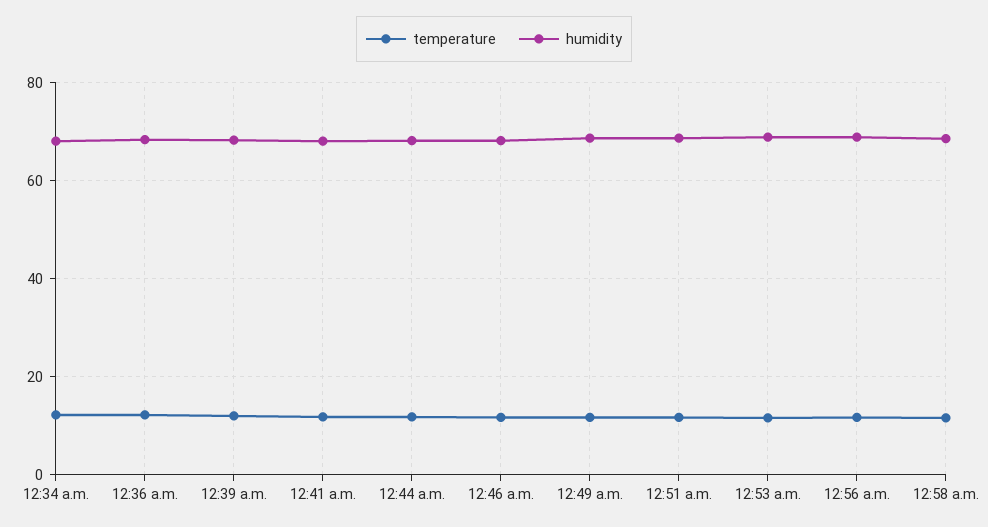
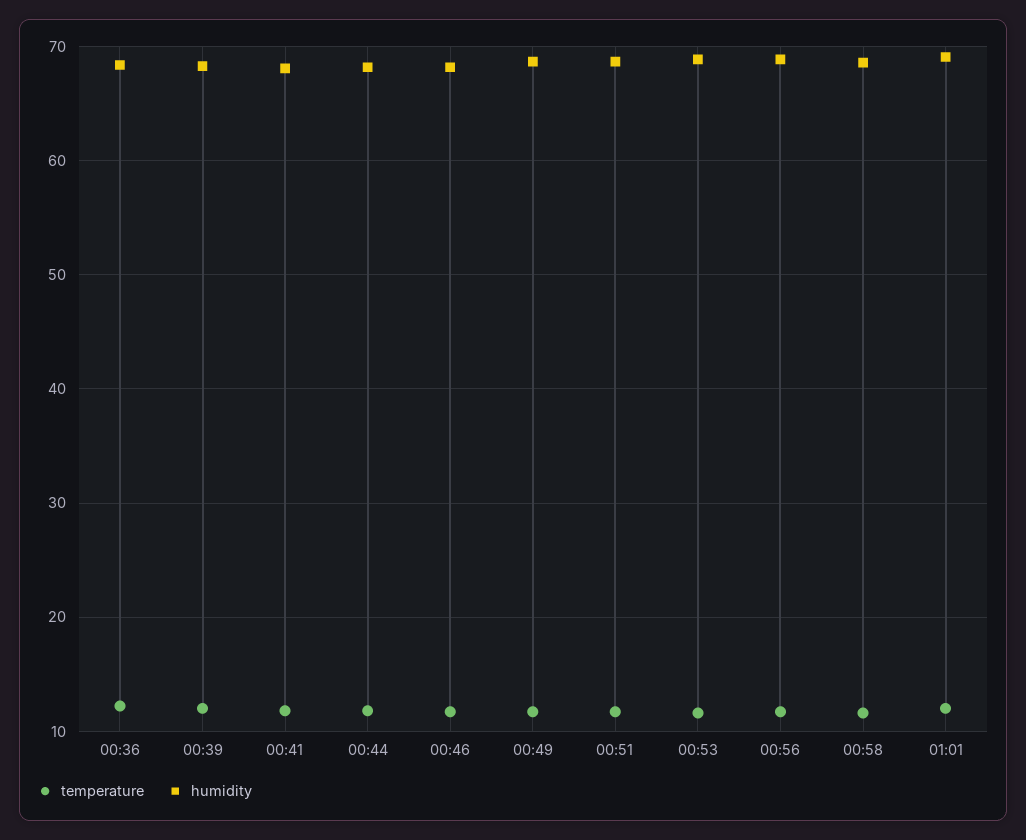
temperature, 12:34 a.m.: 12 -> none
humidity, 12:34 a.m.: 68 -> none
temperature, 01:01: none -> 12
humidity, 01:01: none -> 69

